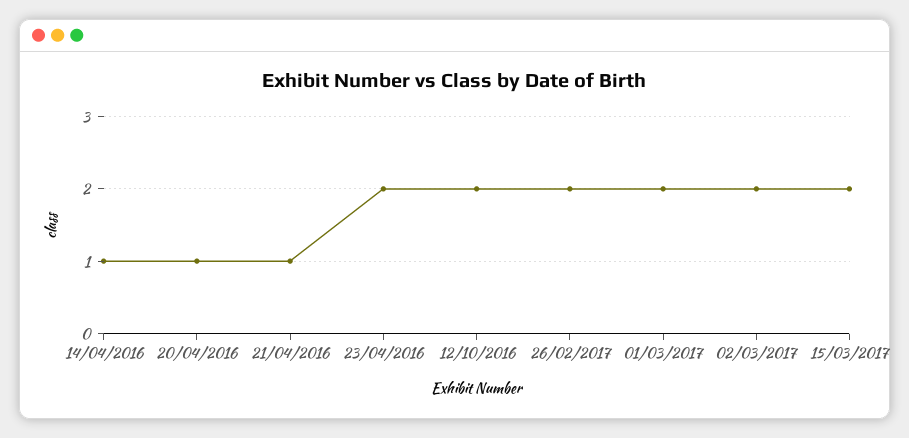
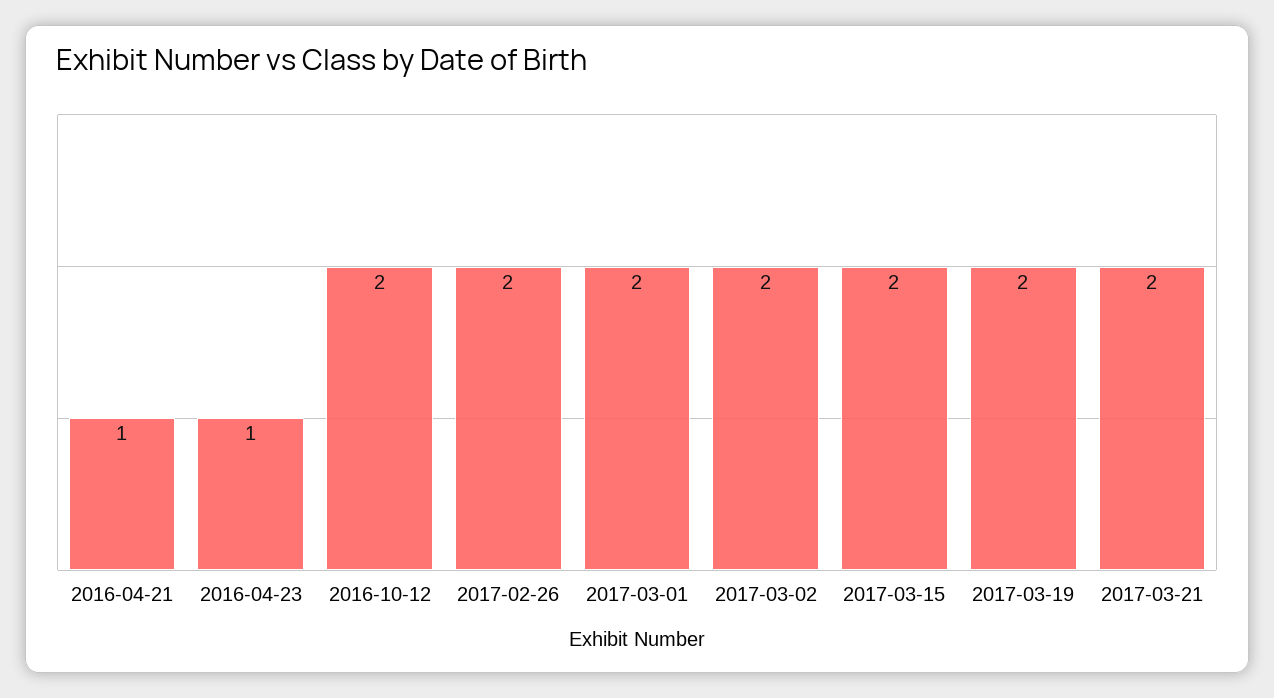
14/04/2016: 1 -> none
20/04/2016: 1 -> none
23/04/2016: 2 -> 1
2017-03-19: none -> 2
2017-03-21: none -> 2

